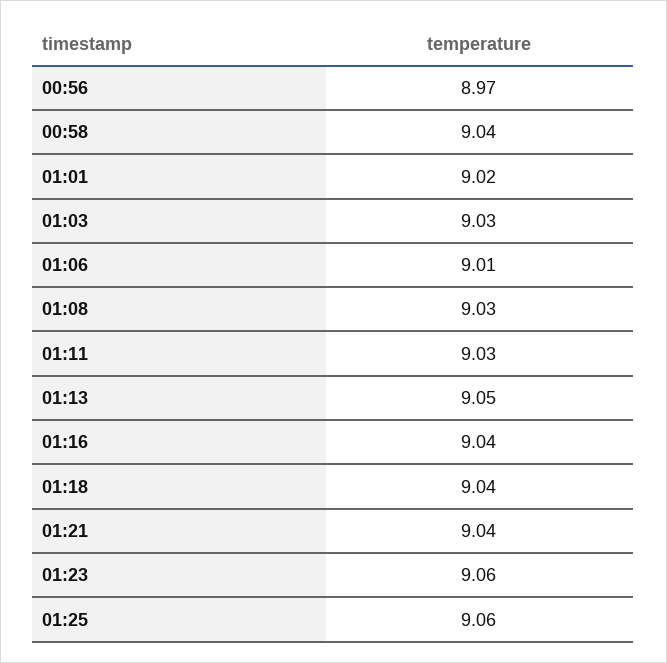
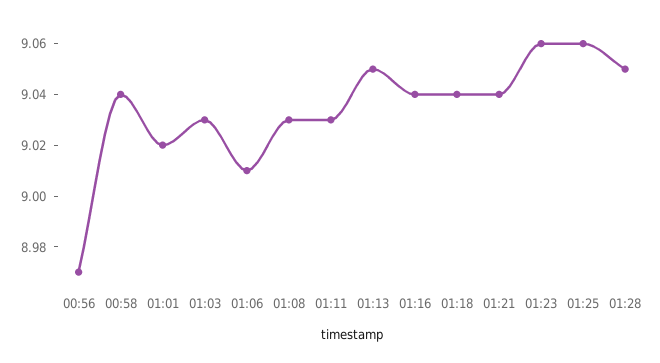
01:28: none -> 9.05

